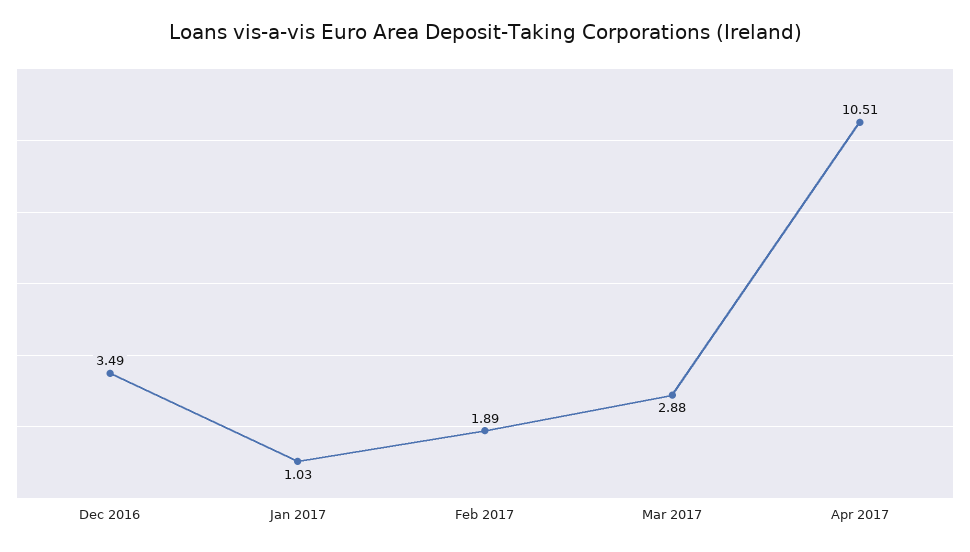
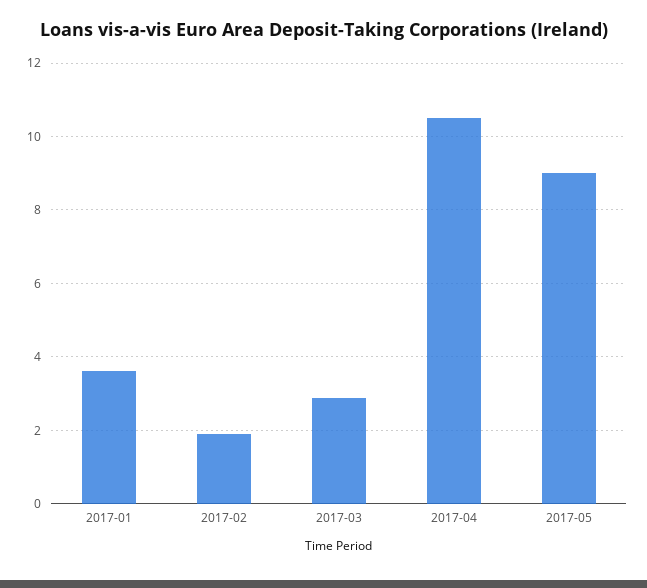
Dec 2016: 3.49 -> none
Jan 2017: 1.03 -> 3.6
2017-05: none -> 9

